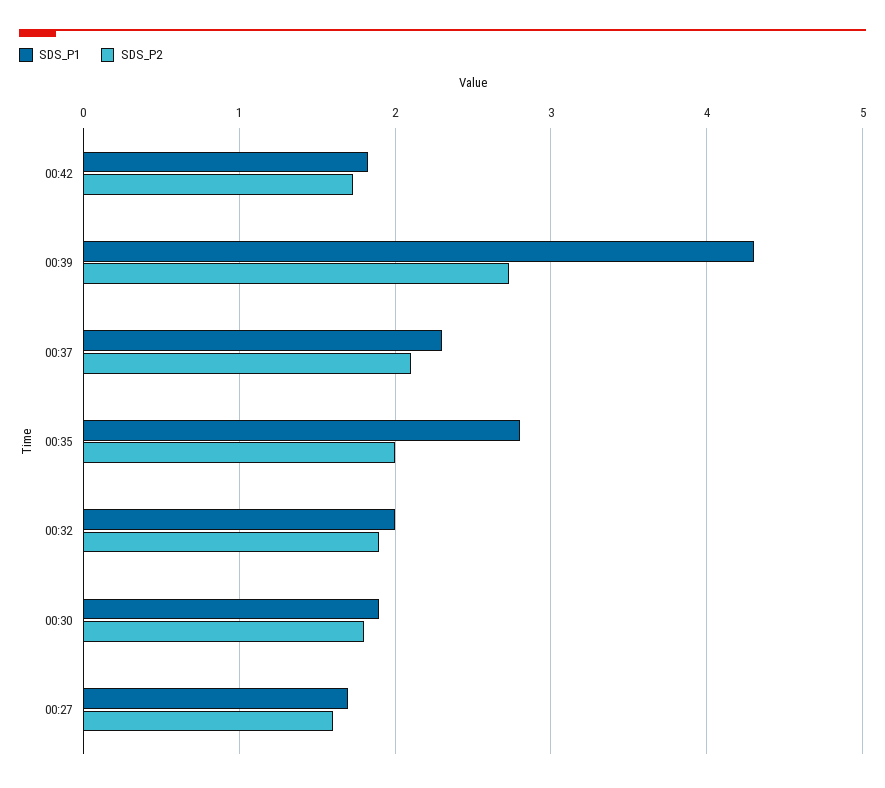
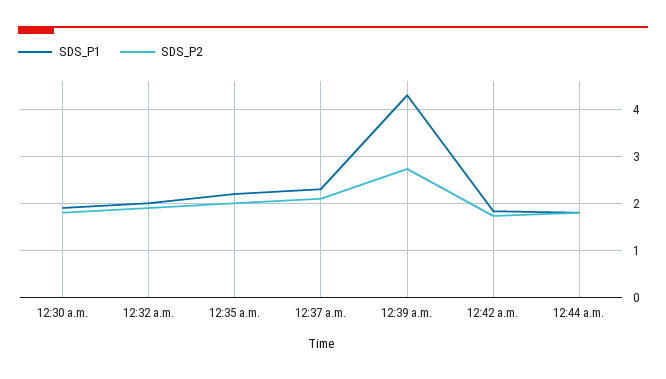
SDS_P1, 00:35: 2.8 -> 2.2
SDS_P1, 00:27: 1.7 -> none
SDS_P2, 00:27: 1.6 -> none
SDS_P1, 12:44 a.m.: none -> 1.8
SDS_P2, 12:44 a.m.: none -> 1.8

